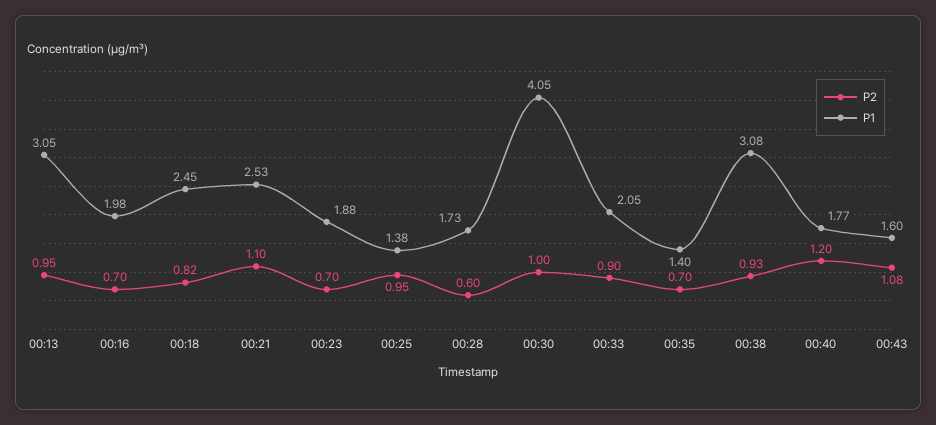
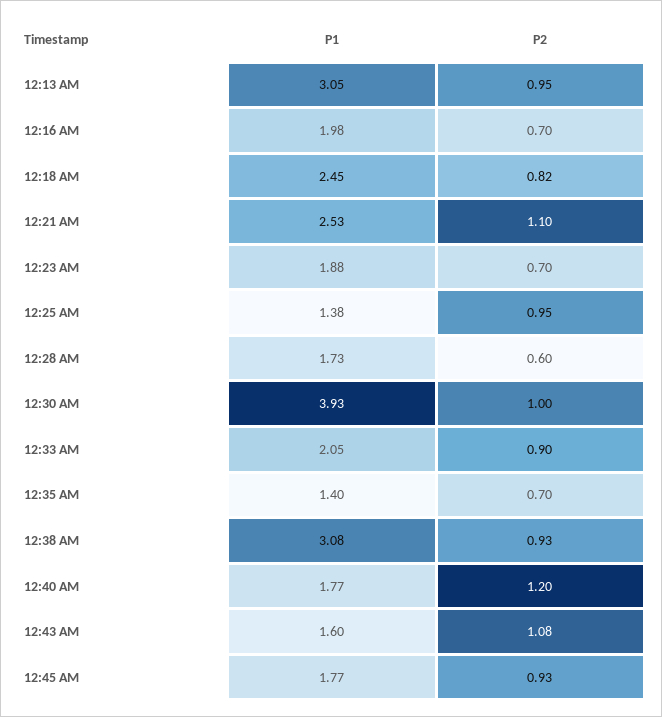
P1, 00:30: 4.05 -> 3.93
P1, 12:45 AM: none -> 1.77
P2, 12:45 AM: none -> 0.93

